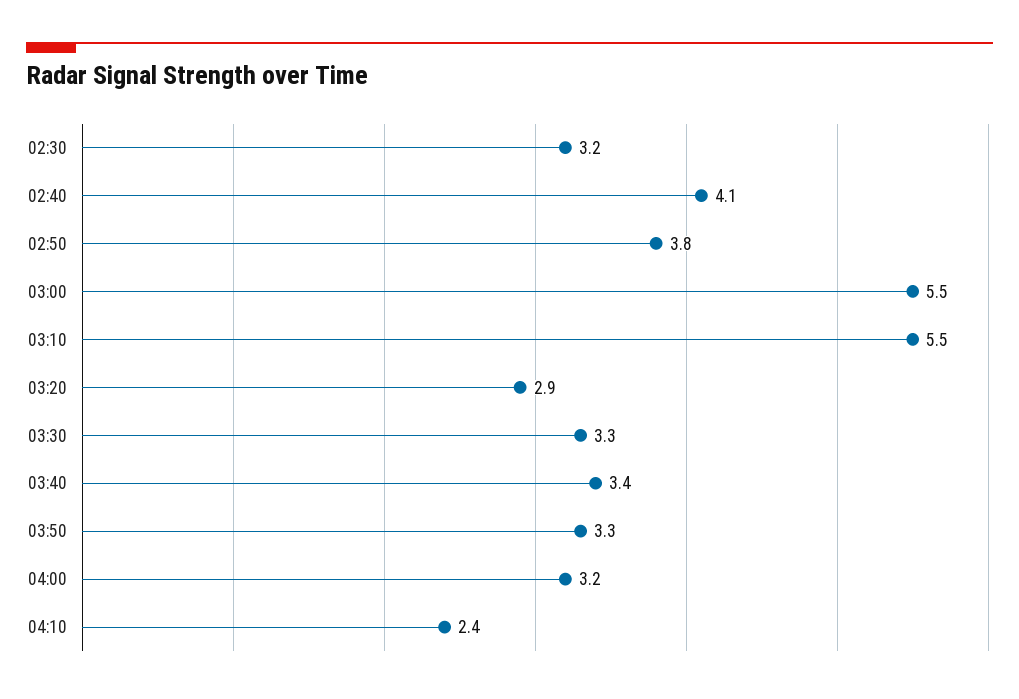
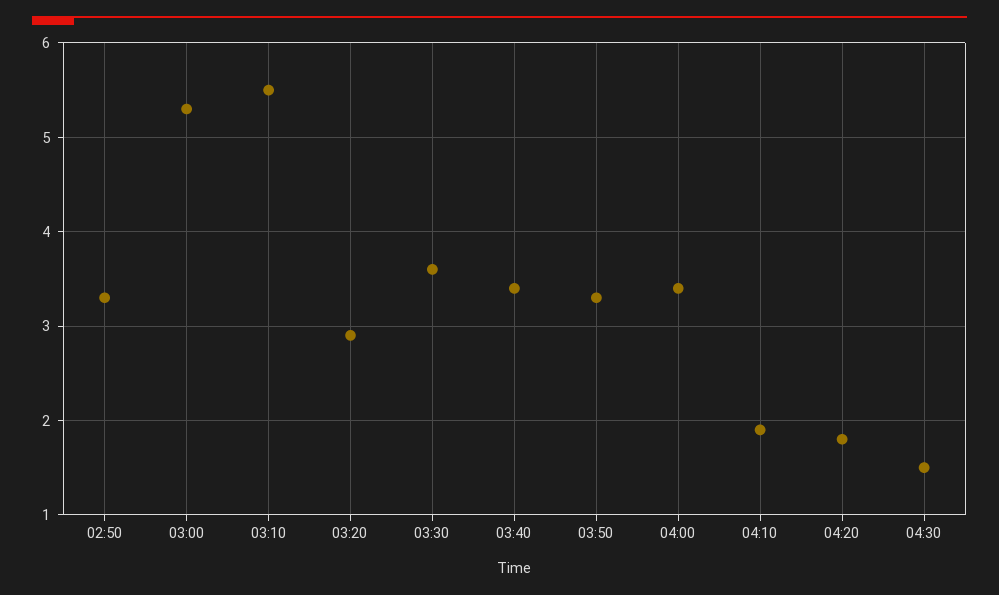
02:30: 3.2 -> none
02:40: 4.1 -> none
02:50: 3.8 -> 3.3
03:00: 5.5 -> 5.3
03:30: 3.3 -> 3.6
04:00: 3.2 -> 3.4
04:10: 2.4 -> 1.9
04:20: none -> 1.8
04:30: none -> 1.5

